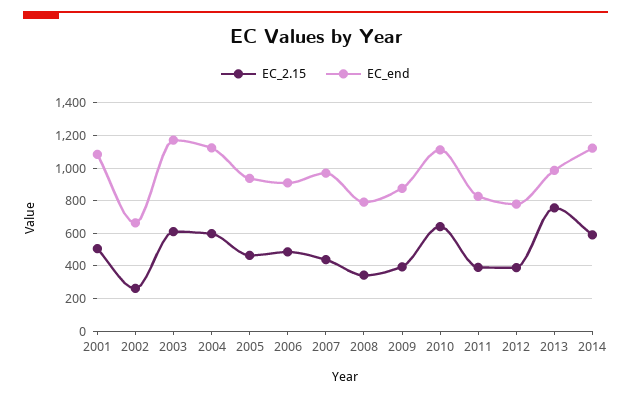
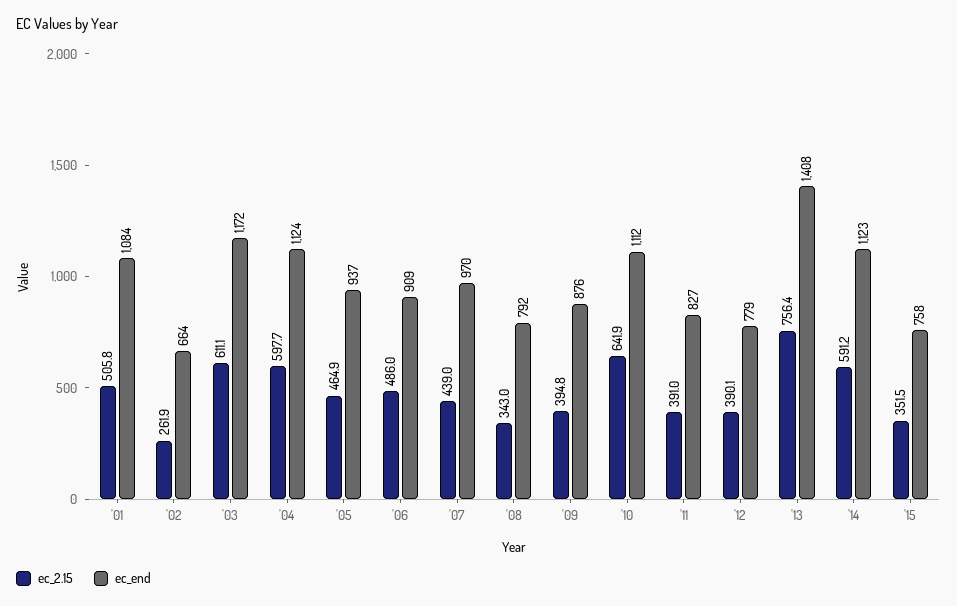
EC_end, 2013: 1000 -> 1408
EC_2.15, '15: none -> 351.5
EC_end, '15: none -> 758

